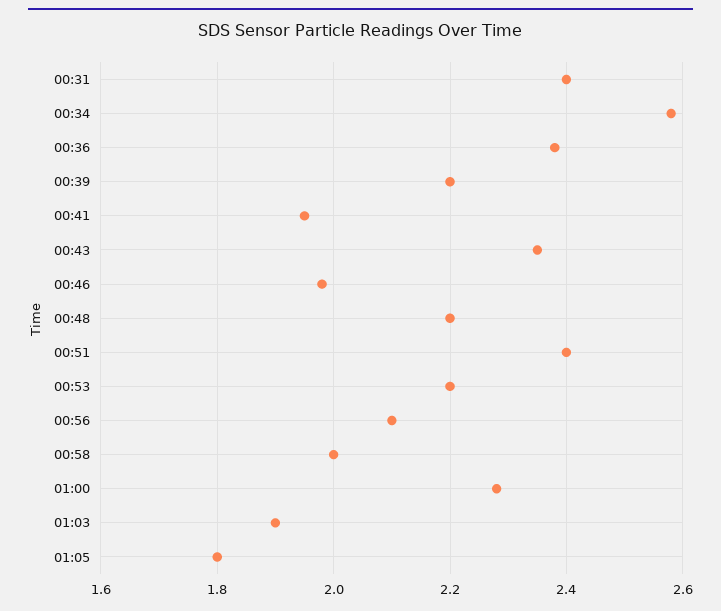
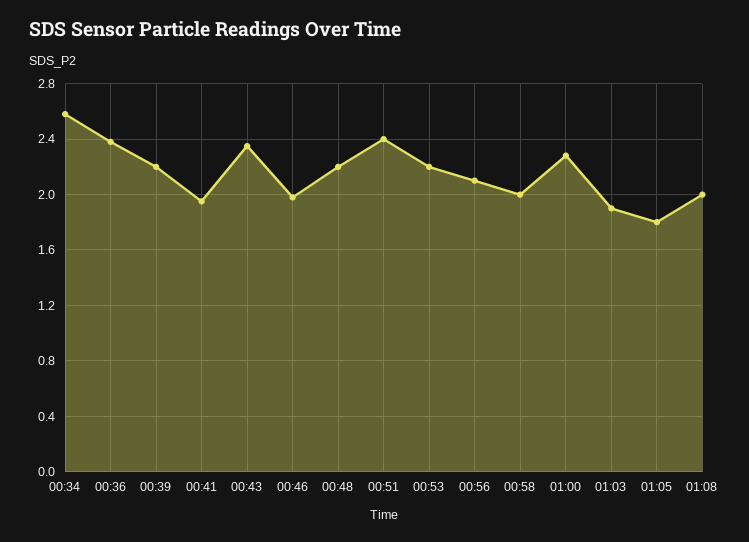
00:31: 2.4 -> none
01:08: none -> 2

